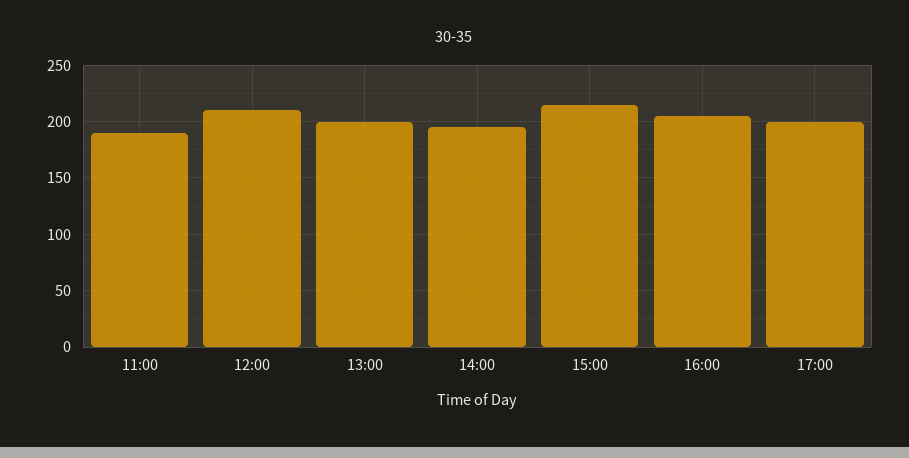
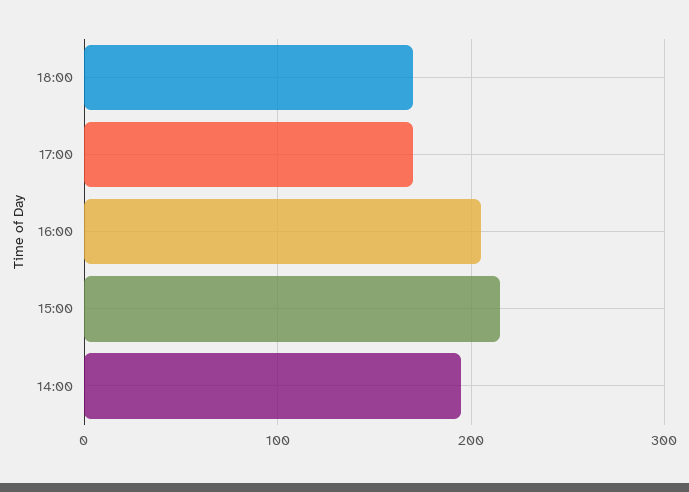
11:00: 190 -> none
12:00: 210 -> none
13:00: 200 -> none
17:00: 200 -> 170
18:00: none -> 170

